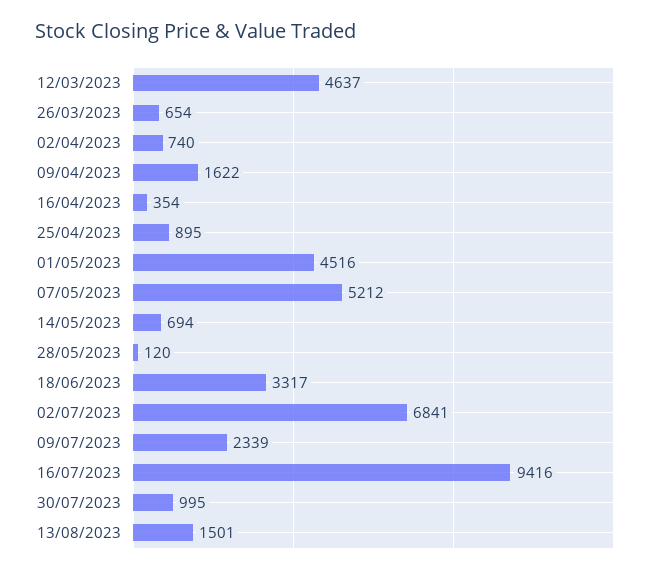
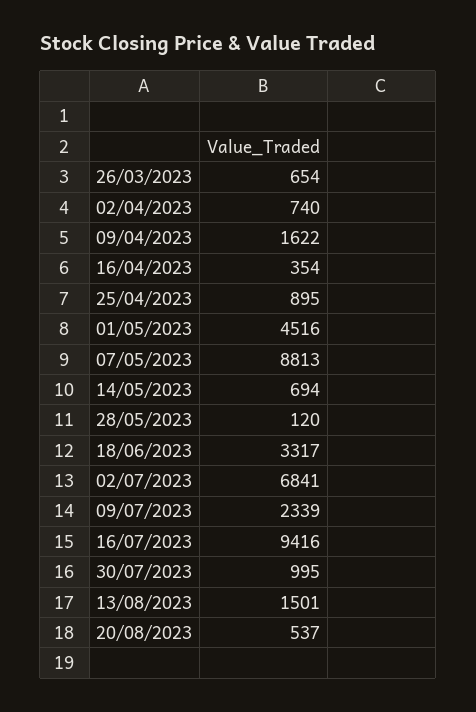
12/03/2023: 4637 -> none
07/05/2023: 5212 -> 8813
20/08/2023: none -> 537

